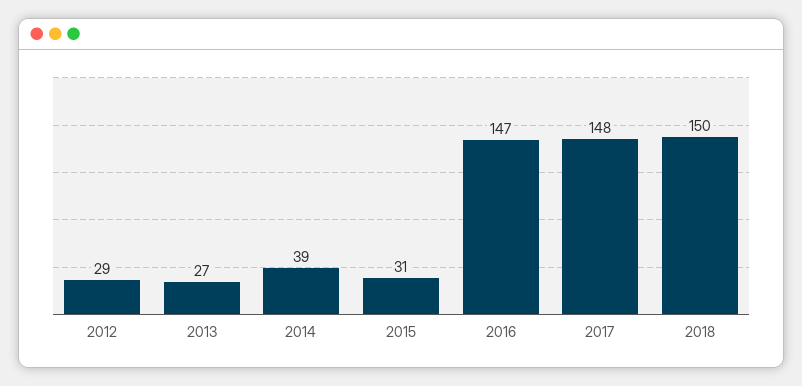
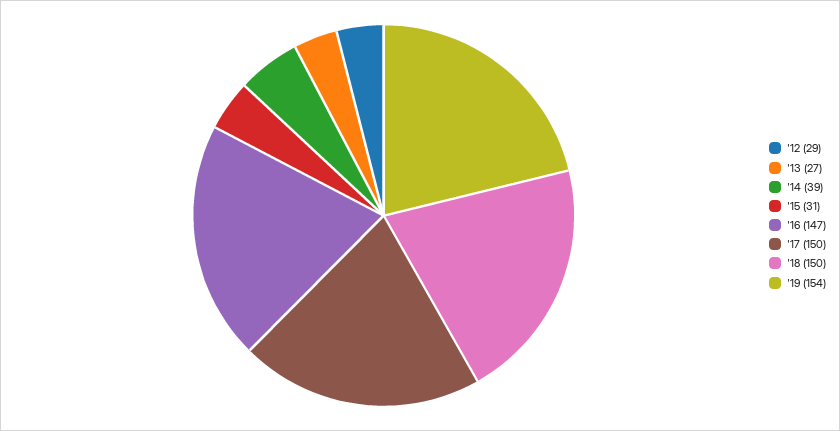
2017: 148 -> 150
'19: none -> 154

